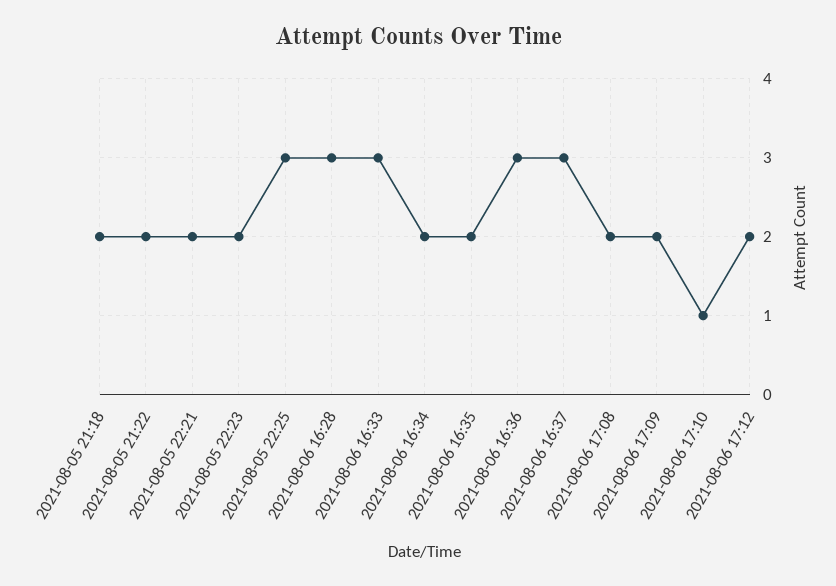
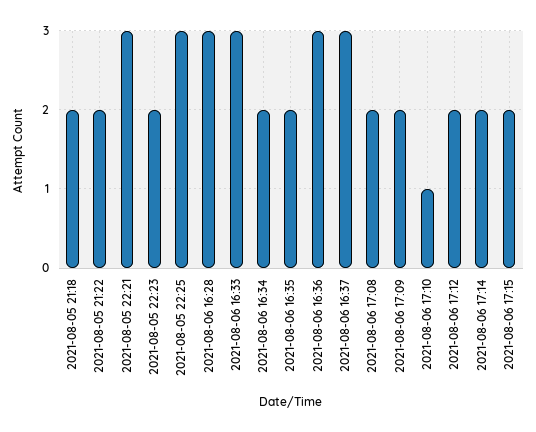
2021-08-05 22:21: 2 -> 3
2021-08-06 17:14: none -> 2
2021-08-06 17:15: none -> 2

